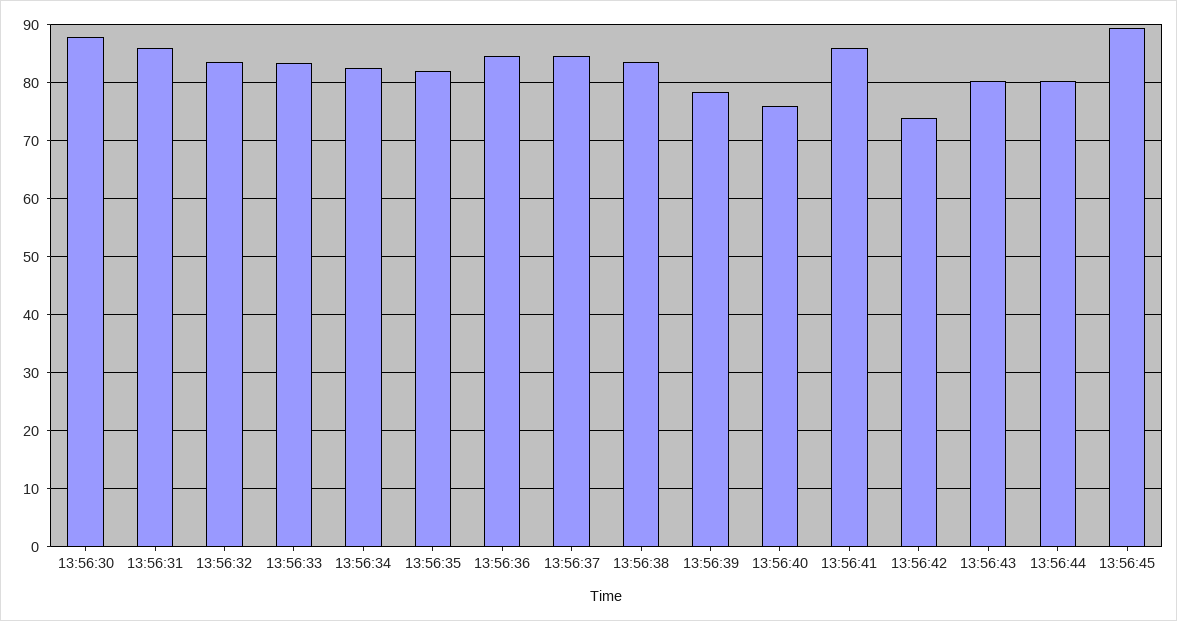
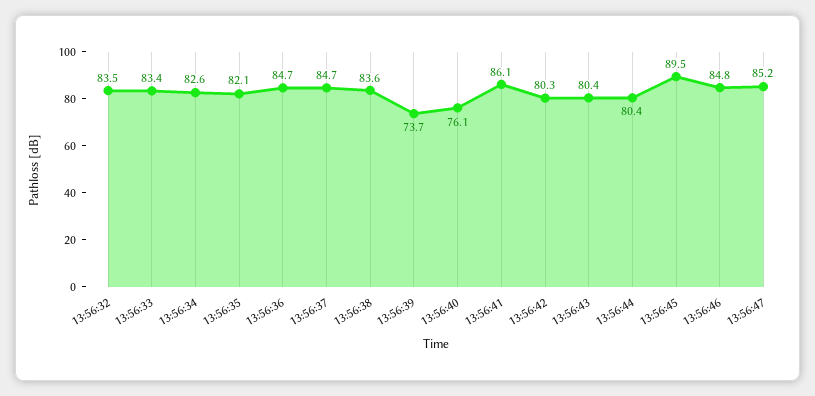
13:56:30: 88 -> none
13:56:31: 86 -> none
13:56:39: 78 -> 73.7
13:56:42: 74 -> 80.3
13:56:46: none -> 84.8
13:56:47: none -> 85.2

